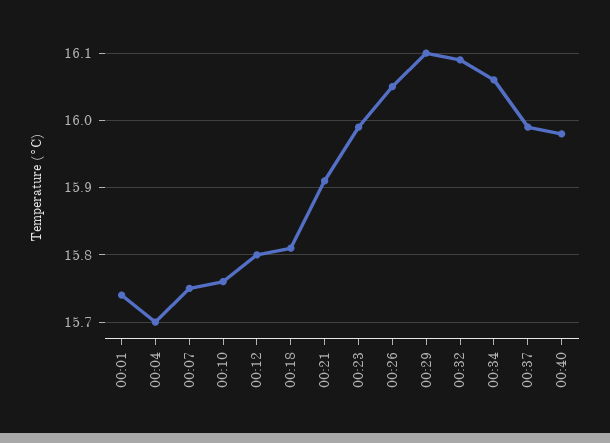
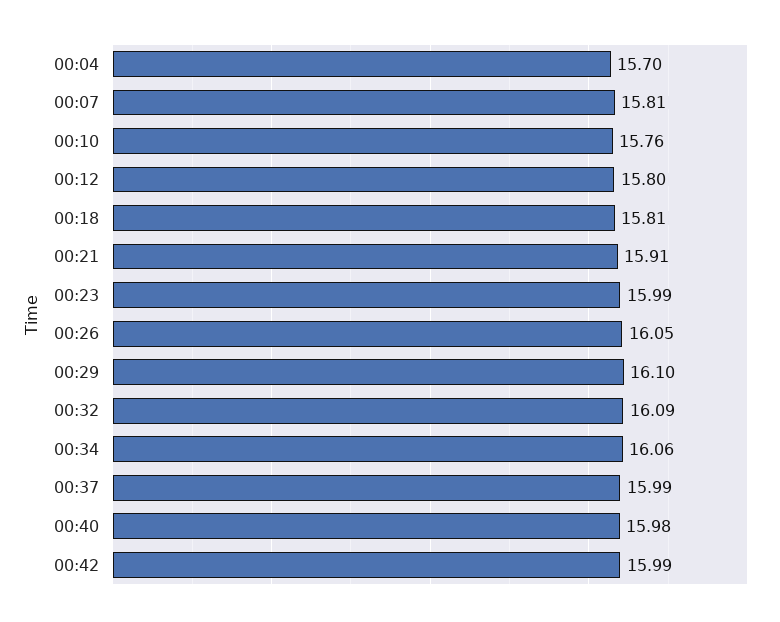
00:01: 15.74 -> none
00:07: 15.75 -> 15.81
00:42: none -> 15.99

